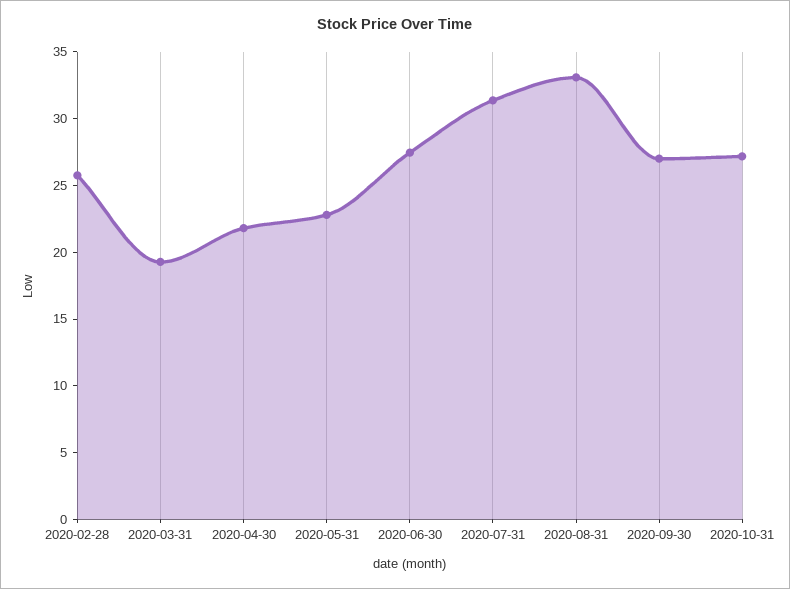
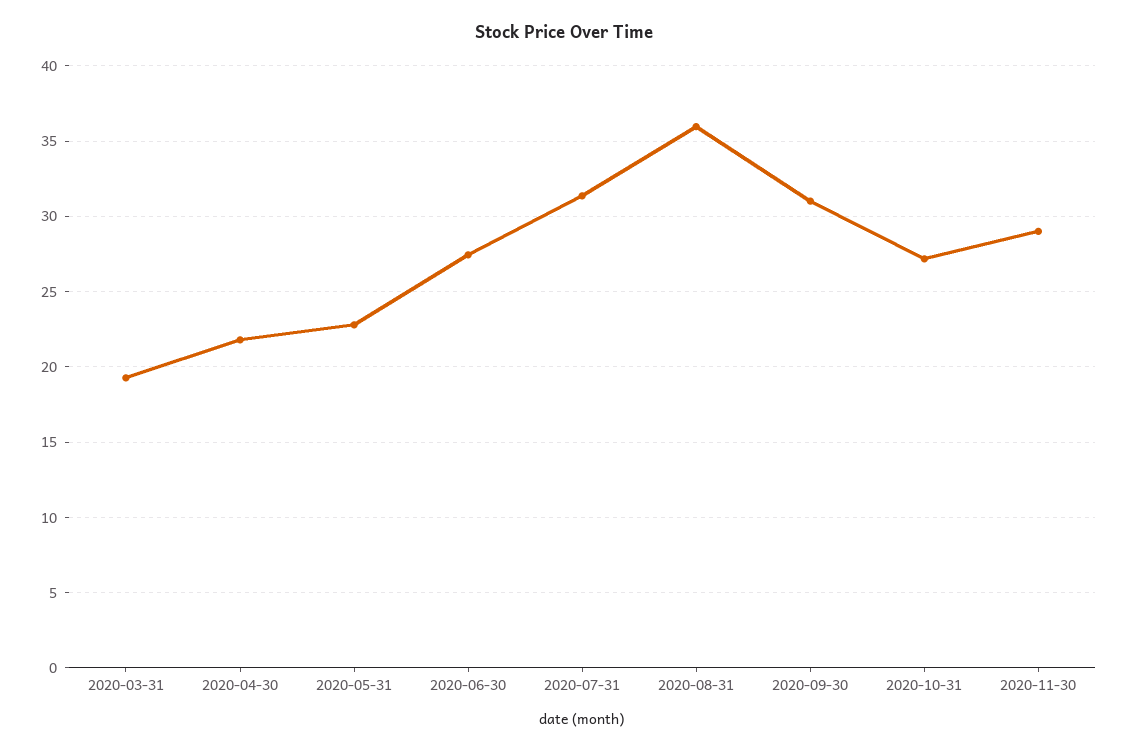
2020-02-28: 26 -> none
2020-08-31: 33 -> 36
2020-09-30: 27 -> 31
2020-11-30: none -> 29

